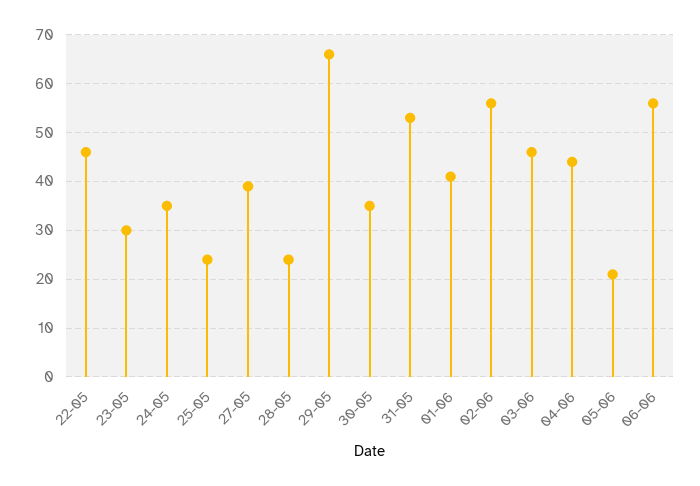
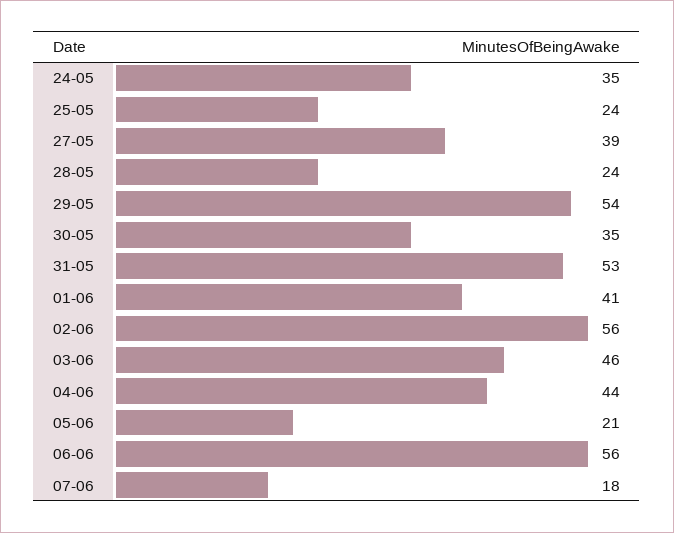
22-05: 45 -> none
23-05: 30 -> none
29-05: 65 -> 54
07-06: none -> 18

